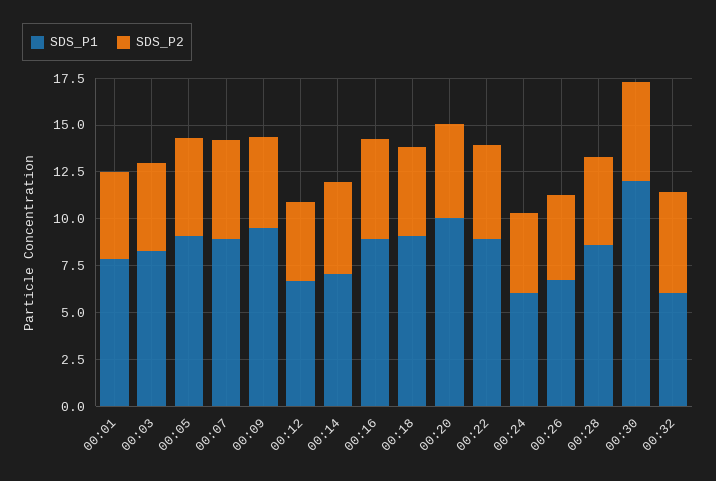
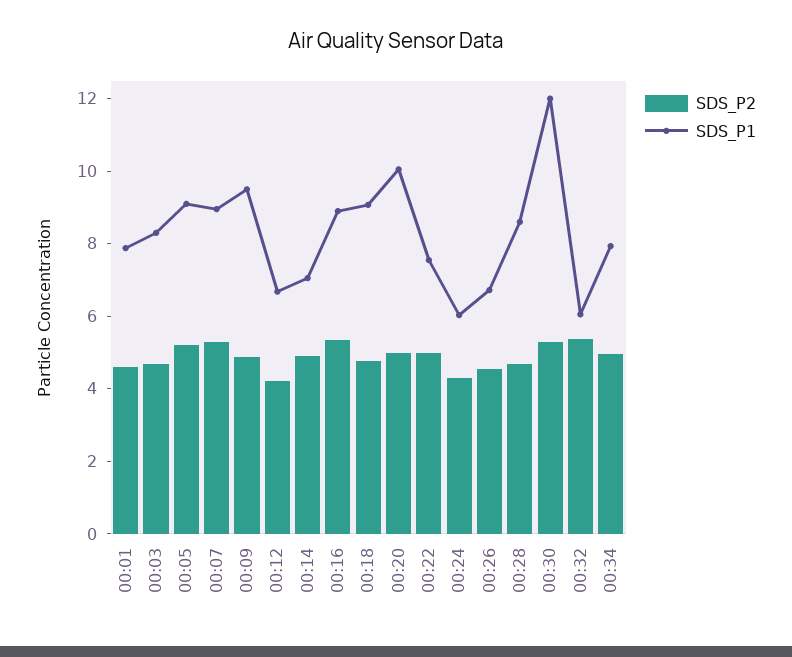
SDS_P1, 00:22: 9 -> 7.5
SDS_P2, 00:34: none -> 5
SDS_P1, 00:34: none -> 8

